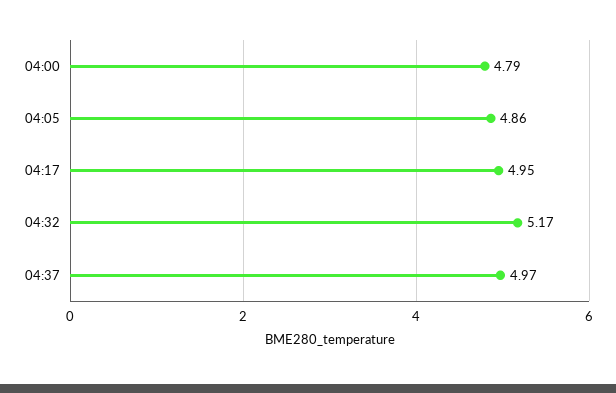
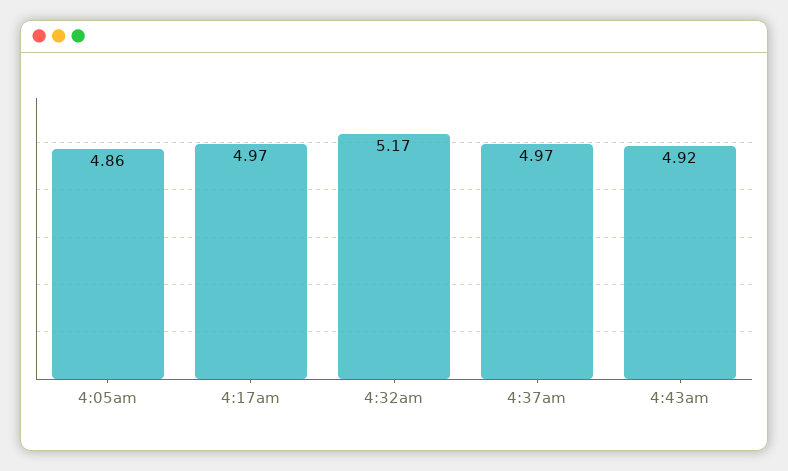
04:00: 4.79 -> none
04:17: 4.95 -> 4.97
4:43am: none -> 4.92

